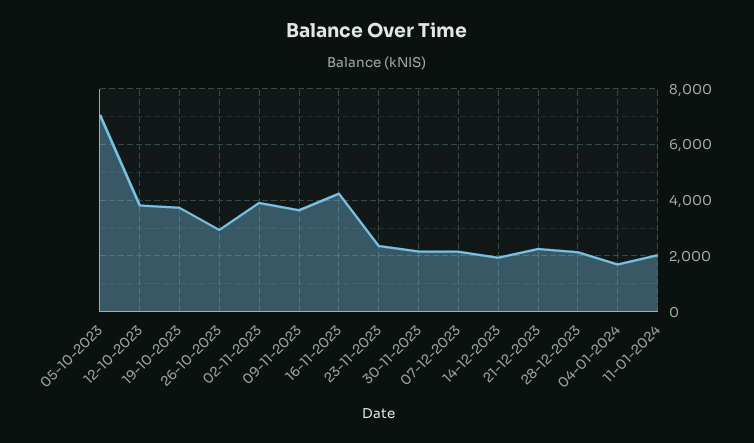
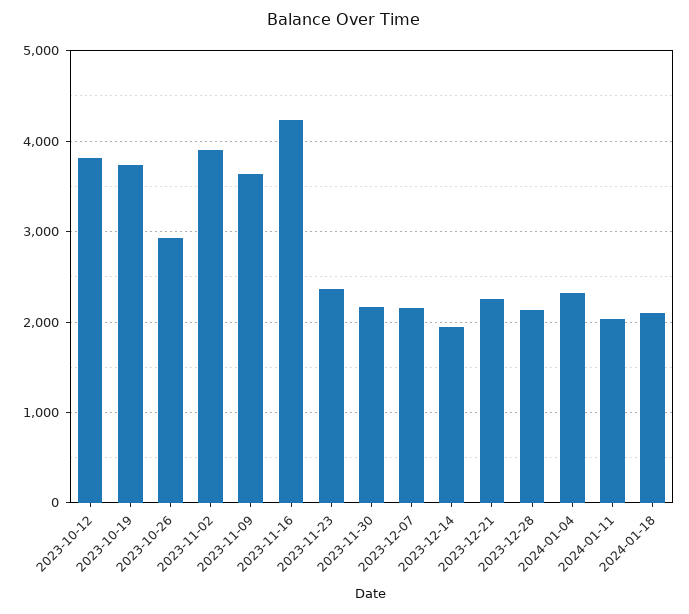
05-10-2023: 7000 -> none
04-01-2024: 1750 -> 2300
2024-01-18: none -> 2100

